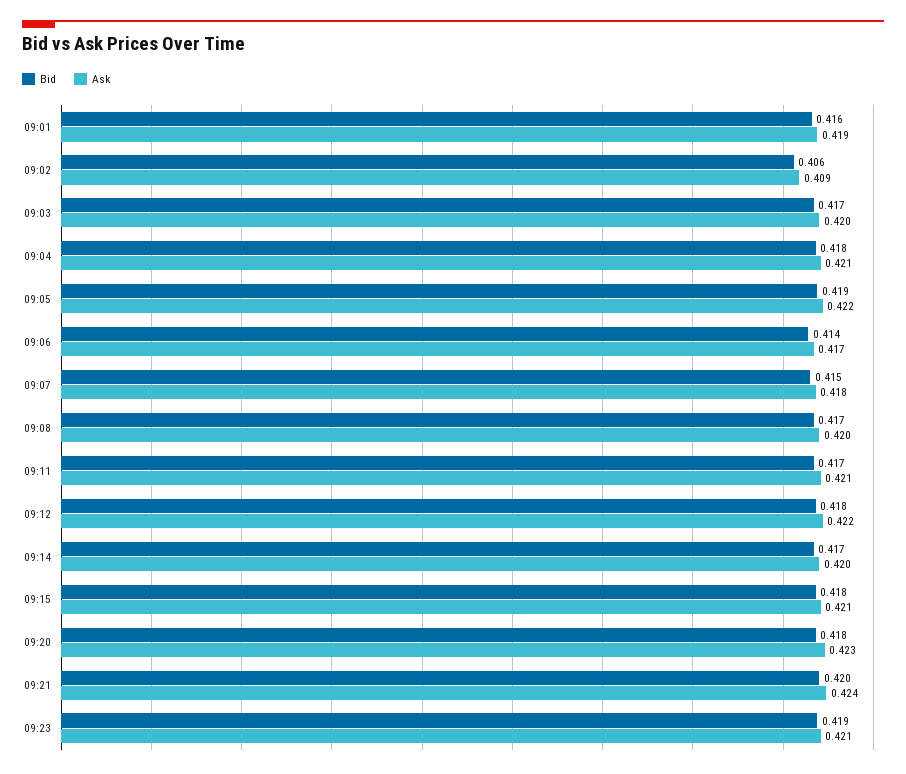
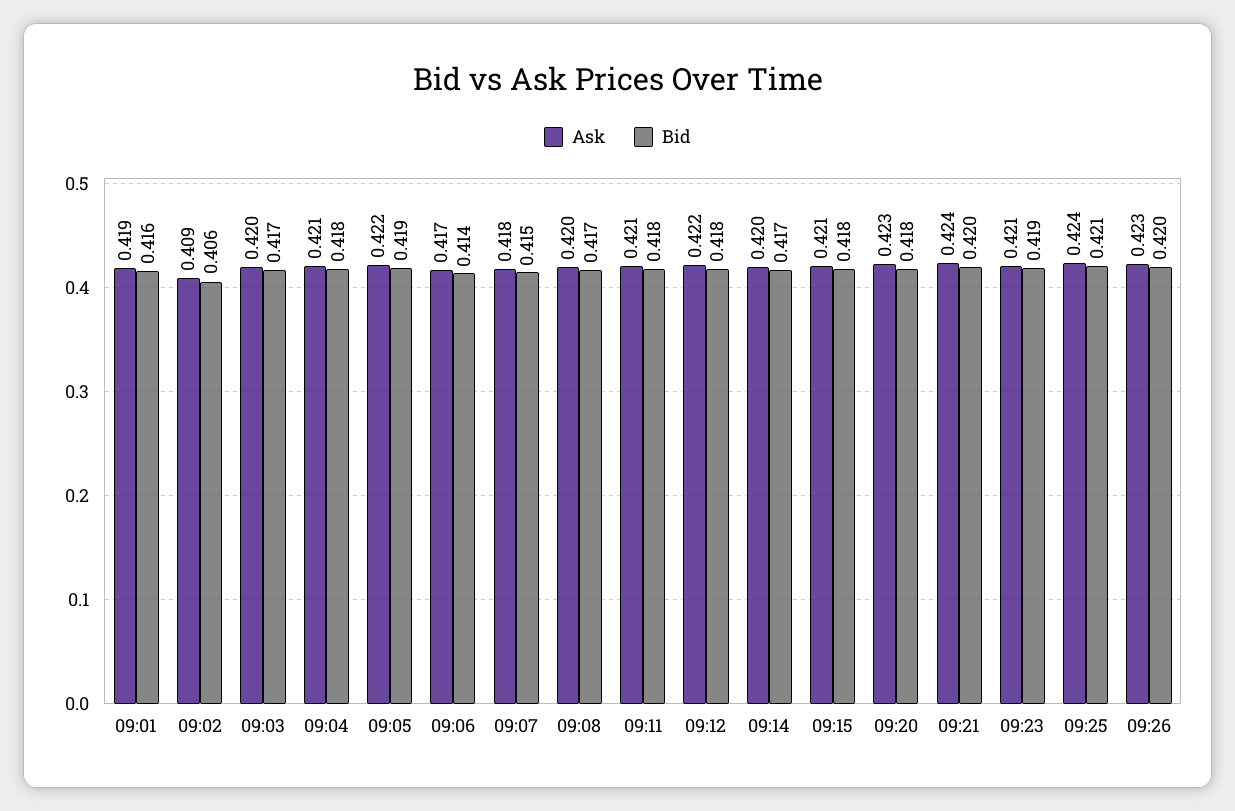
Bid, 09:11: 0.417 -> 0.418
Ask, 09:25: none -> 0.424
Bid, 09:25: none -> 0.421
Ask, 09:26: none -> 0.423
Bid, 09:26: none -> 0.42

